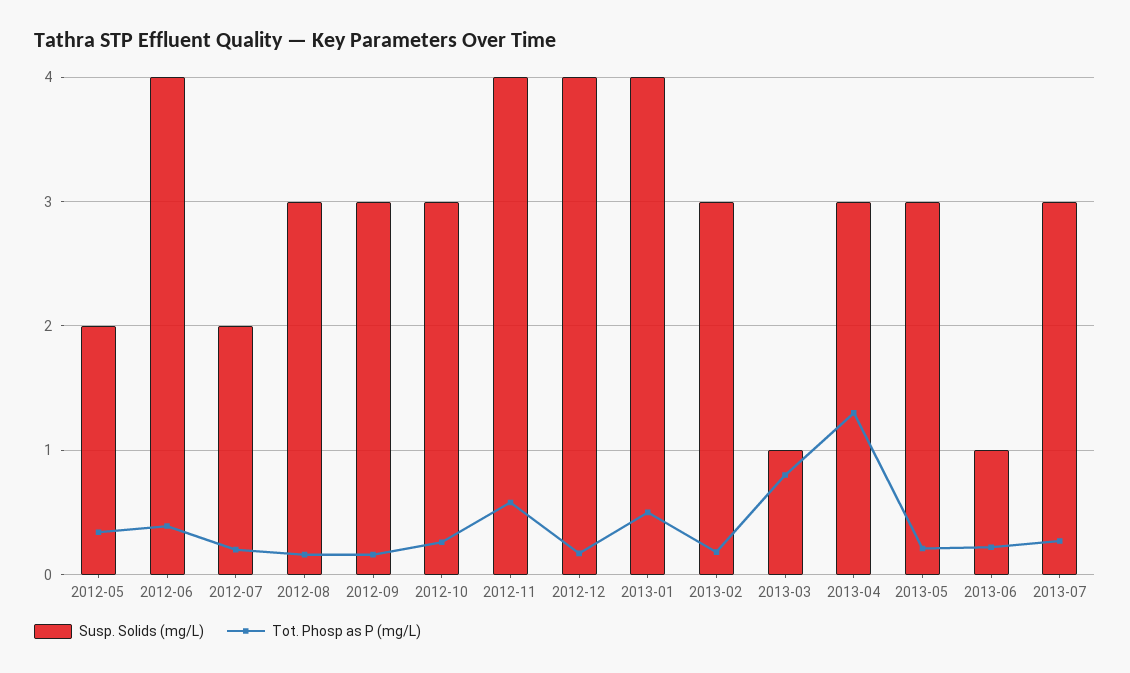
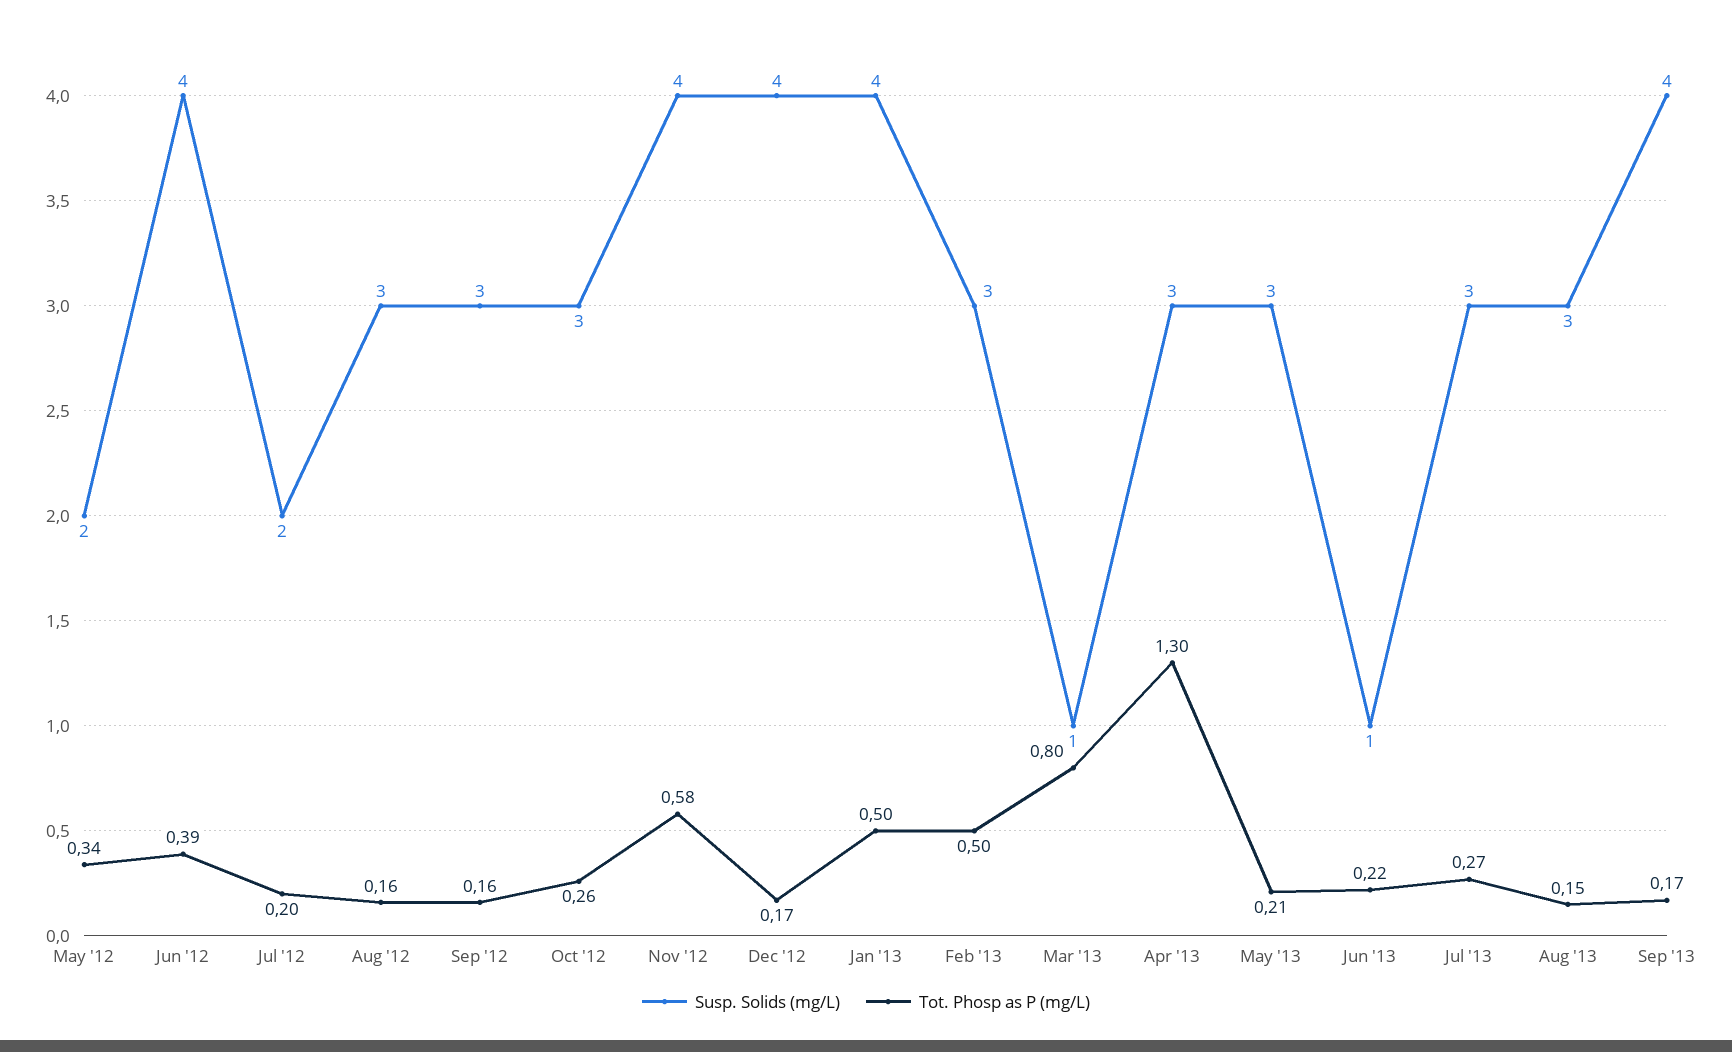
Tot. Phosp as P (mg/L), 2013-02: 0.2 -> 0.5
Susp. Solids (mg/L), Aug '13: none -> 3
Tot. Phosp as P (mg/L), Aug '13: none -> 0.15
Susp. Solids (mg/L), Sep '13: none -> 4
Tot. Phosp as P (mg/L), Sep '13: none -> 0.17

